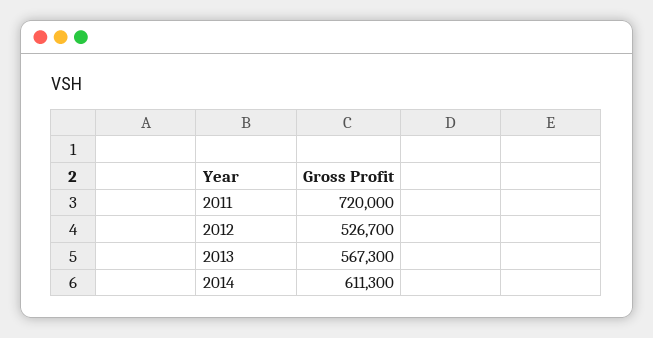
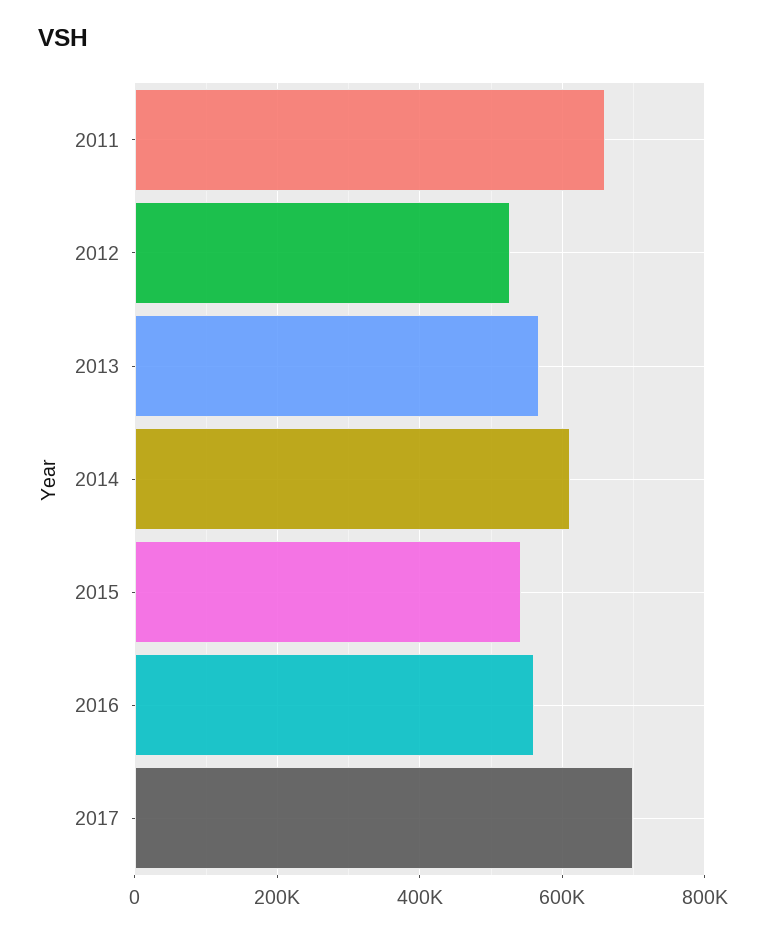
2011: 720000 -> 660000
2015: none -> 540000
2016: none -> 560000
2017: none -> 700000

